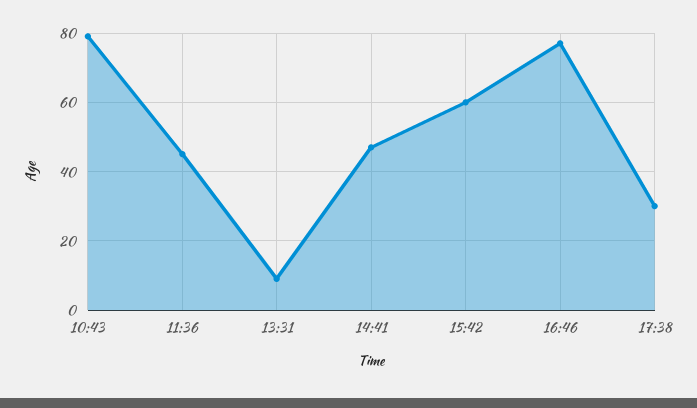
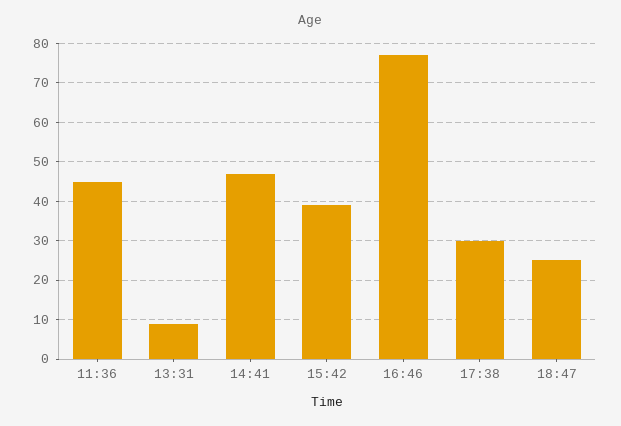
10:43: 80 -> none
15:42: 60 -> 40
18:47: none -> 25

